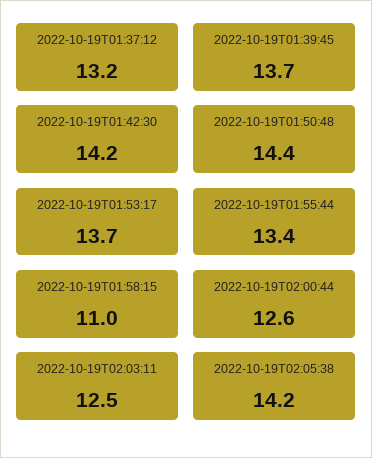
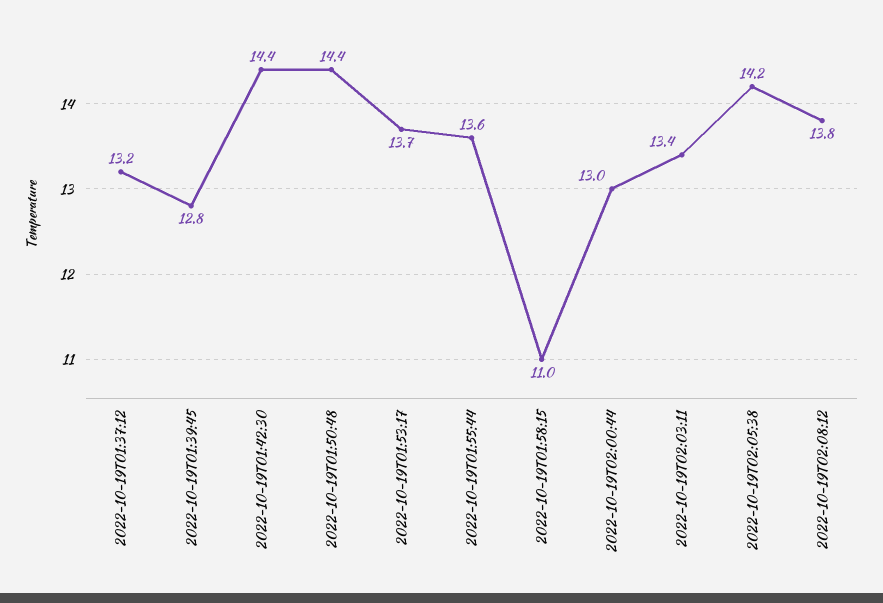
2022-10-19T01:39:45: 13.7 -> 12.8
2022-10-19T01:42:30: 14.2 -> 14.4
2022-10-19T01:55:44: 13.4 -> 13.6
2022-10-19T02:00:44: 12.6 -> 13
2022-10-19T02:03:11: 12.5 -> 13.4
2022-10-19T02:08:12: none -> 13.8

